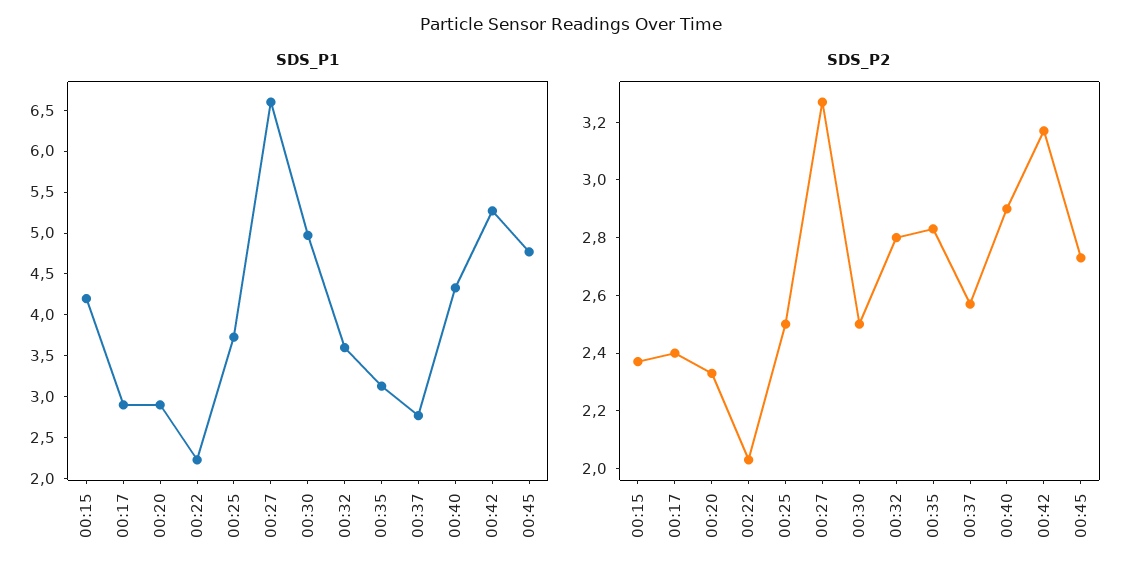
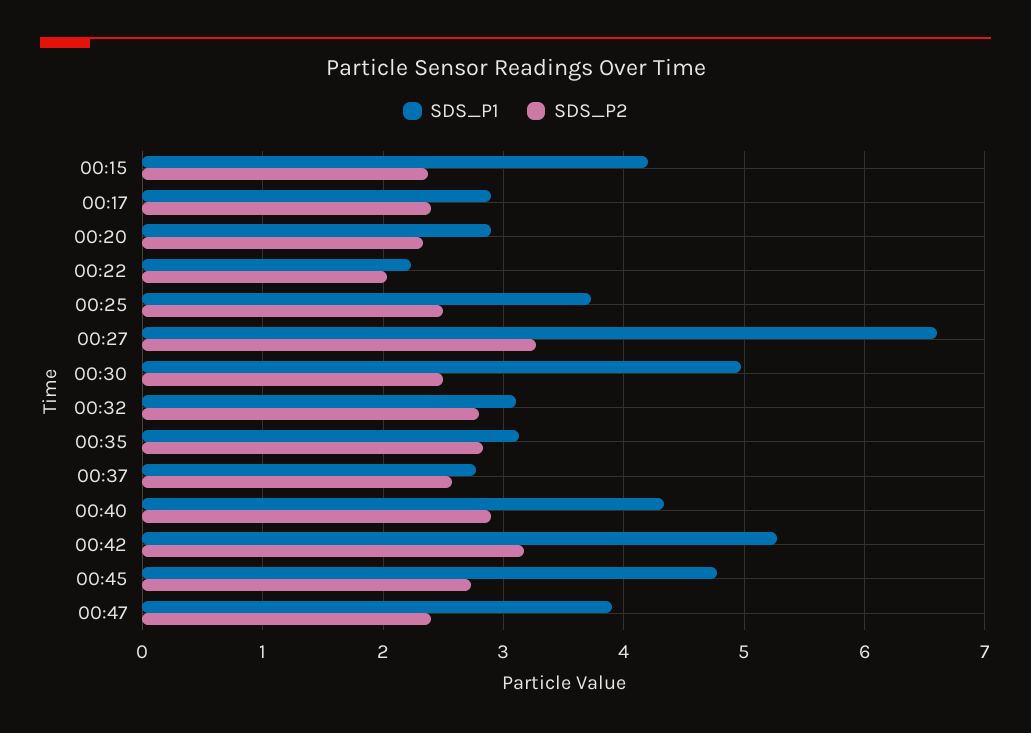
SDS_P1, 00:32: 3.6 -> 3.1
SDS_P1, 00:47: none -> 3.9
SDS_P2, 00:47: none -> 2.4

